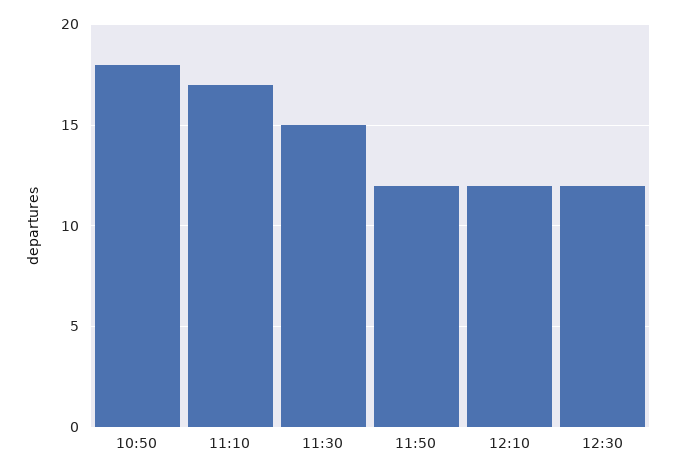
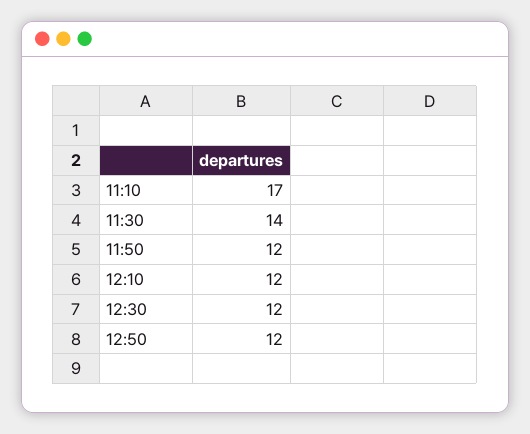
10:50: 18 -> none
11:30: 15 -> 14
12:50: none -> 12

